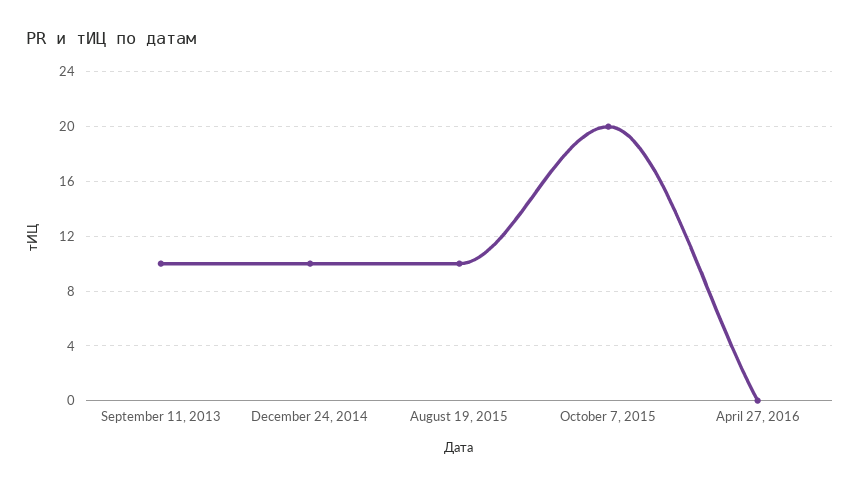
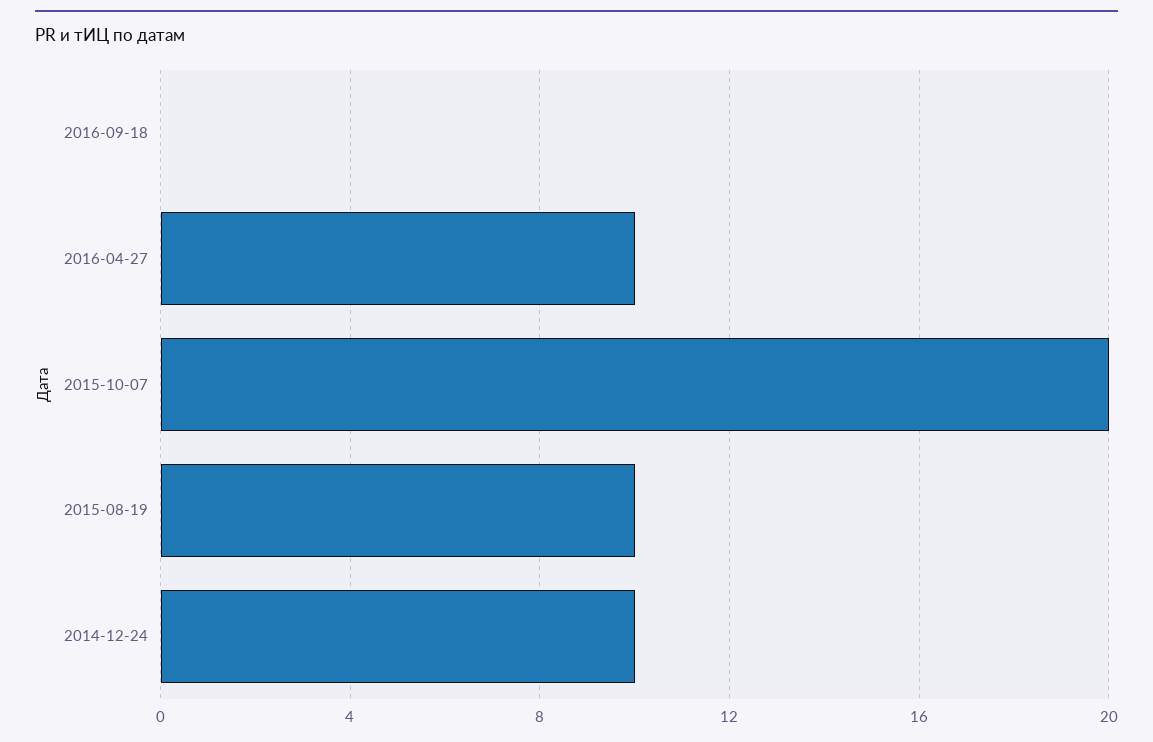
September 11, 2013: 10 -> none
April 27, 2016: 0 -> 10
2016-09-18: none -> 0

